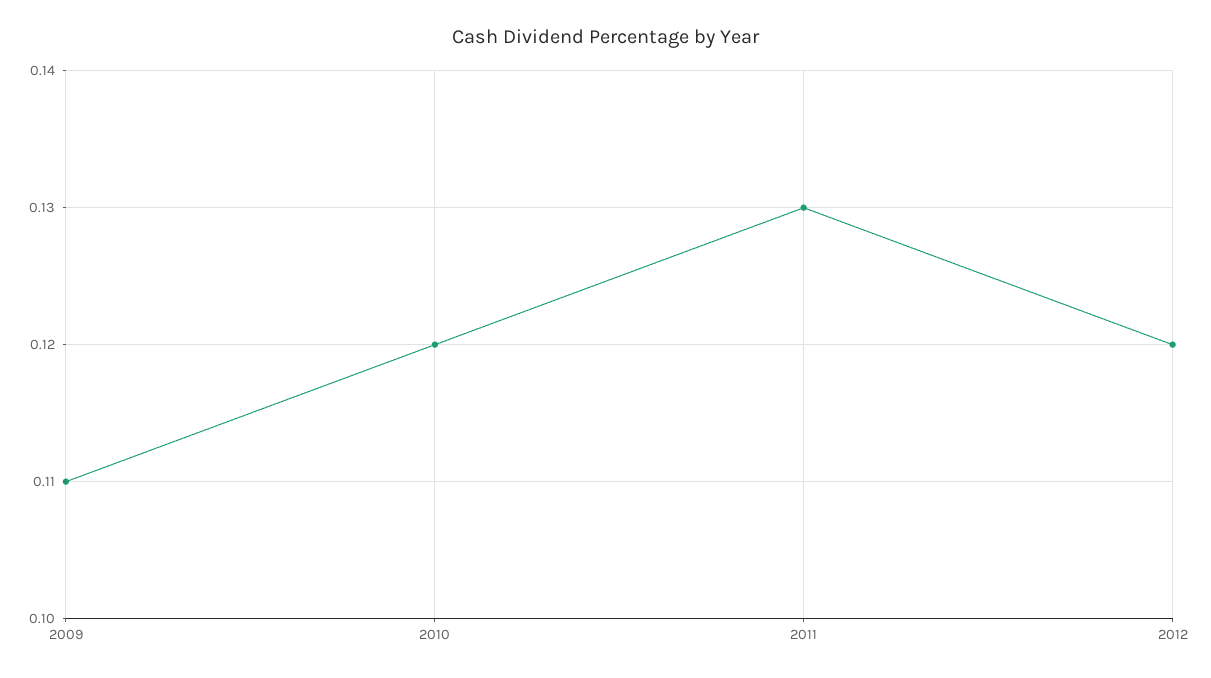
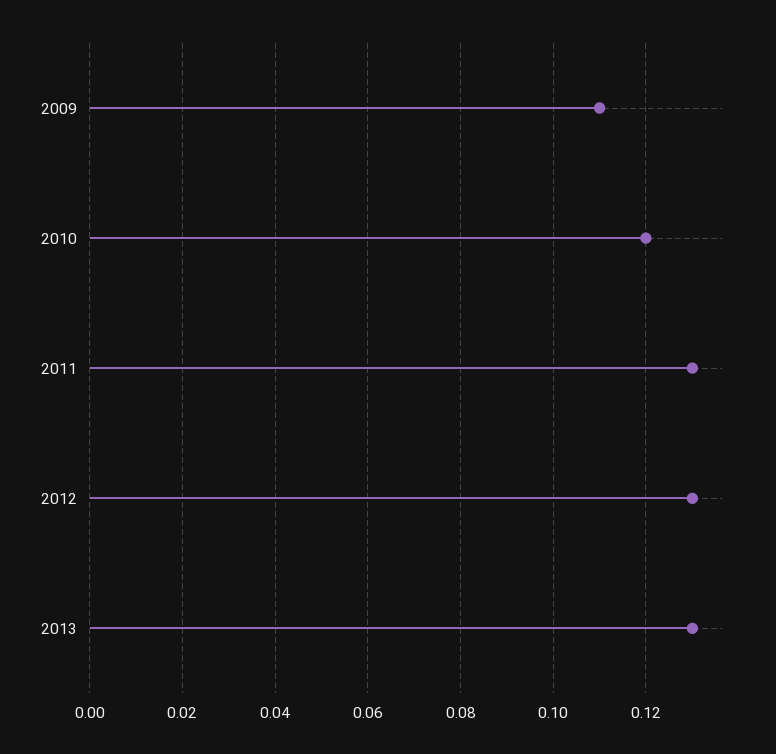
2012: 0.12 -> 0.13
2013: none -> 0.13

